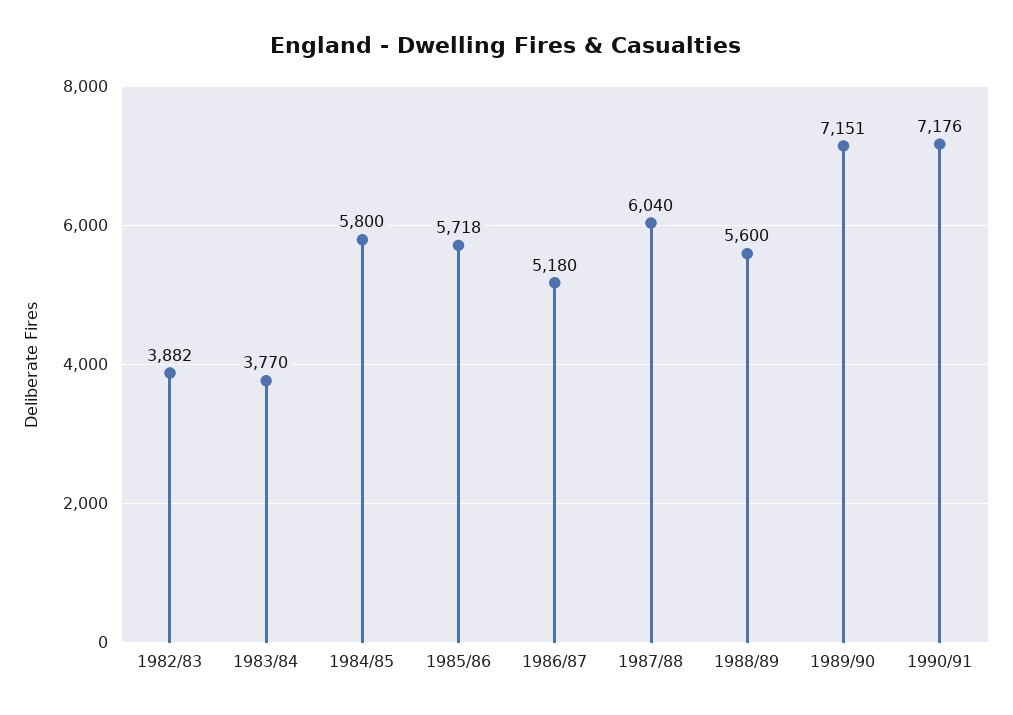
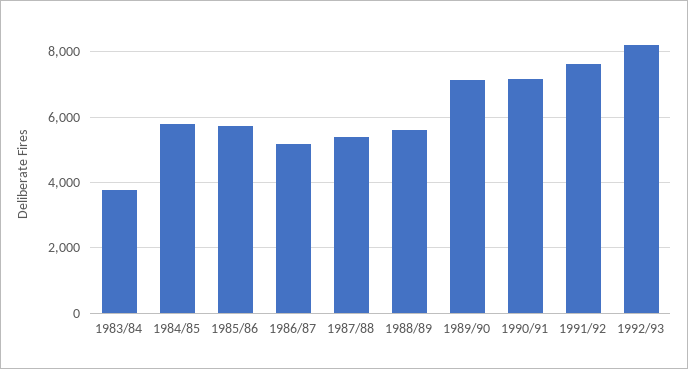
1982/83: 3882 -> none
1987/88: 6040 -> 5400
1991/92: none -> 7600
1992/93: none -> 8200

